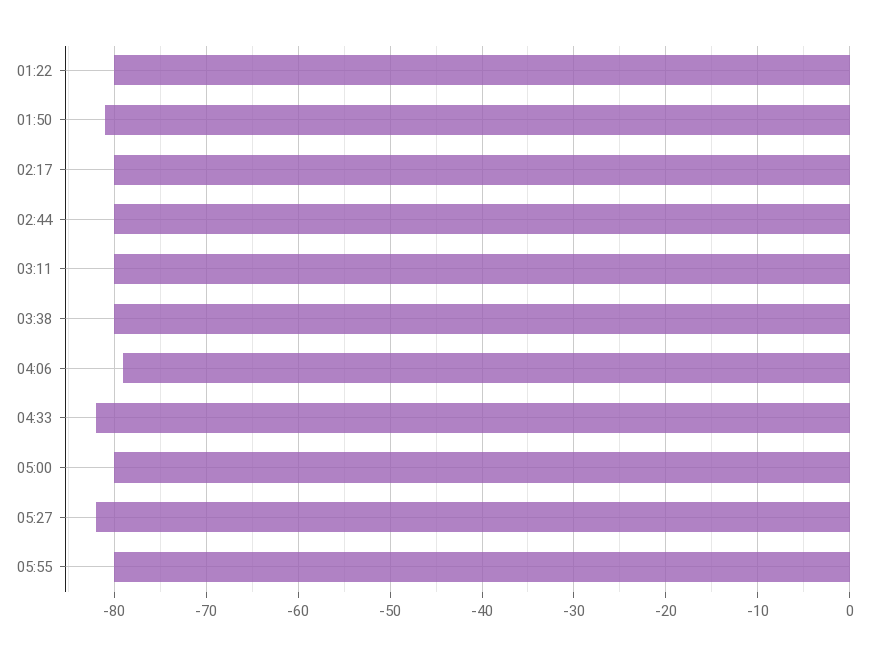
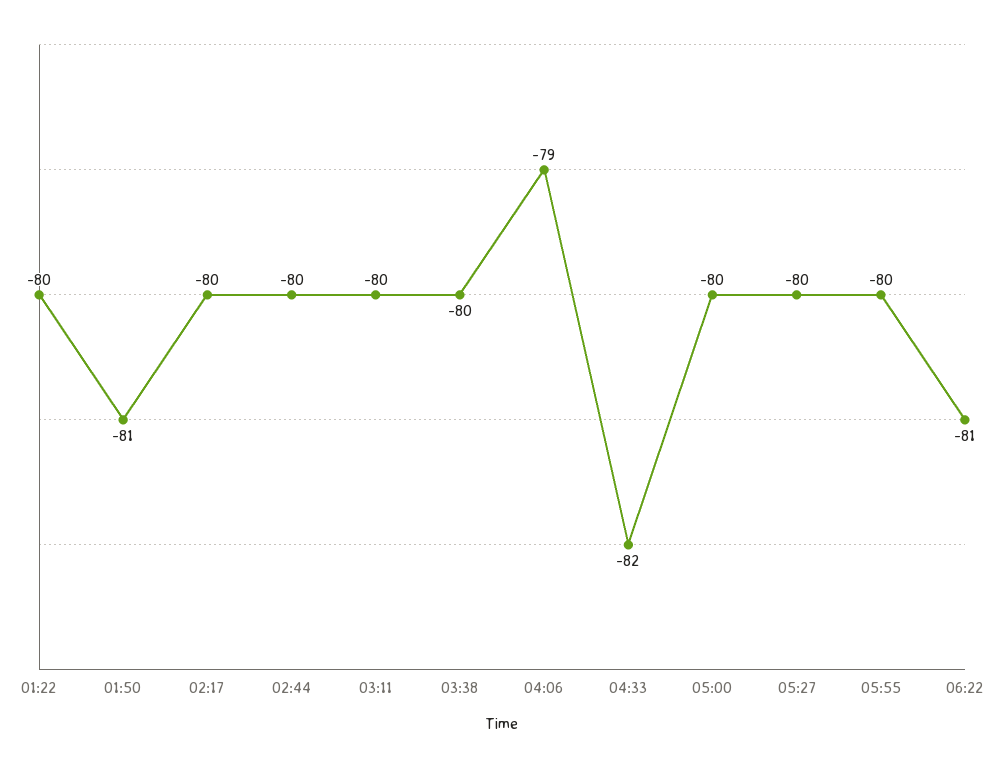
05:27: -82 -> -80
06:22: none -> -81

